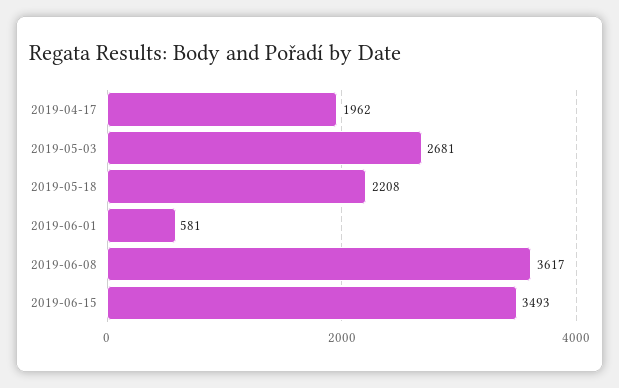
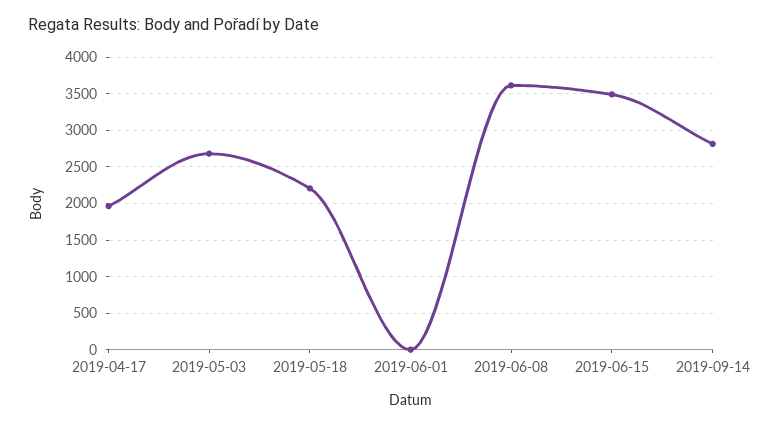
2019-06-01: 581 -> 0
2019-09-14: none -> 2800

